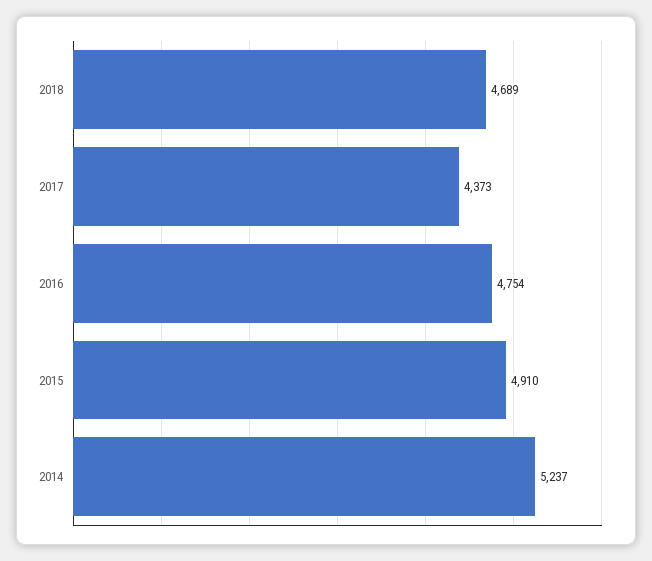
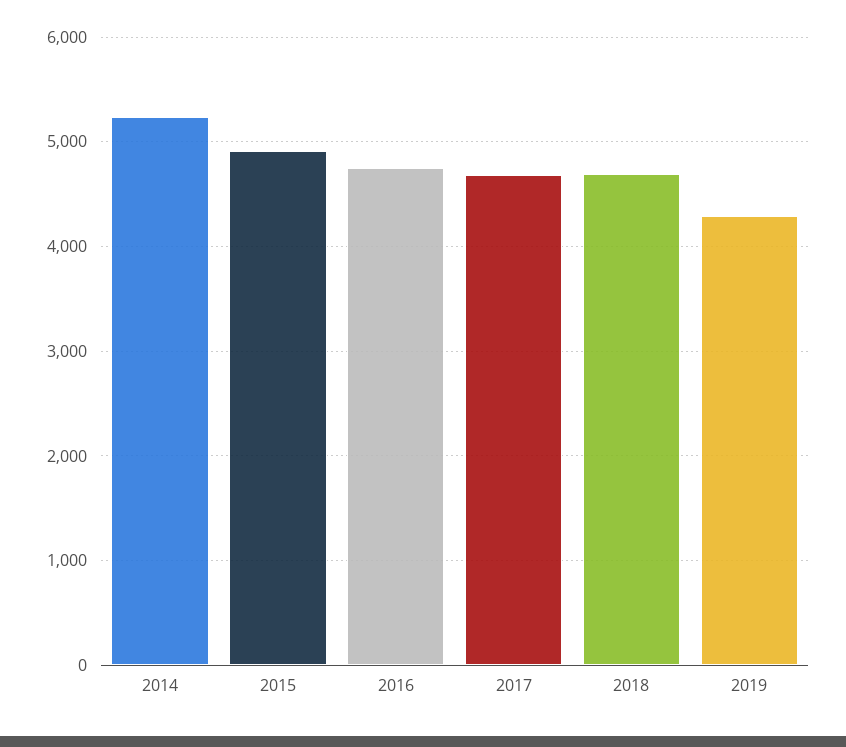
2017: 4373 -> 4700
2019: none -> 4300

